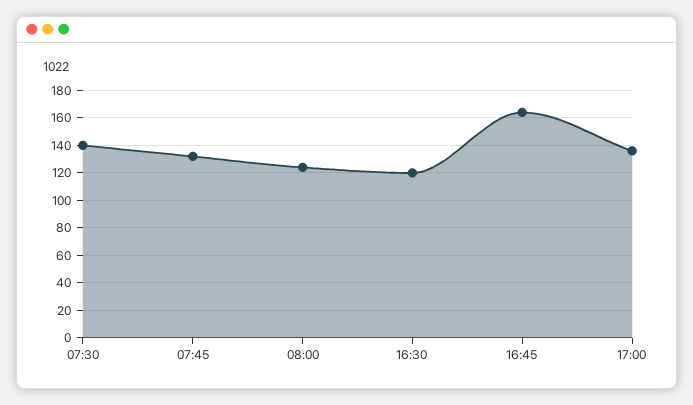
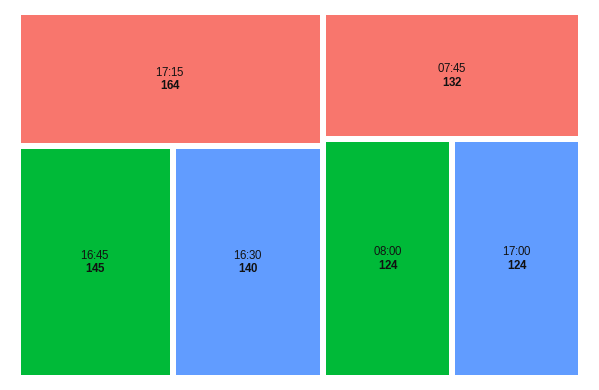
07:30: 140 -> none
16:30: 120 -> 140
16:45: 165 -> 145
17:00: 135 -> 124
17:15: none -> 164

